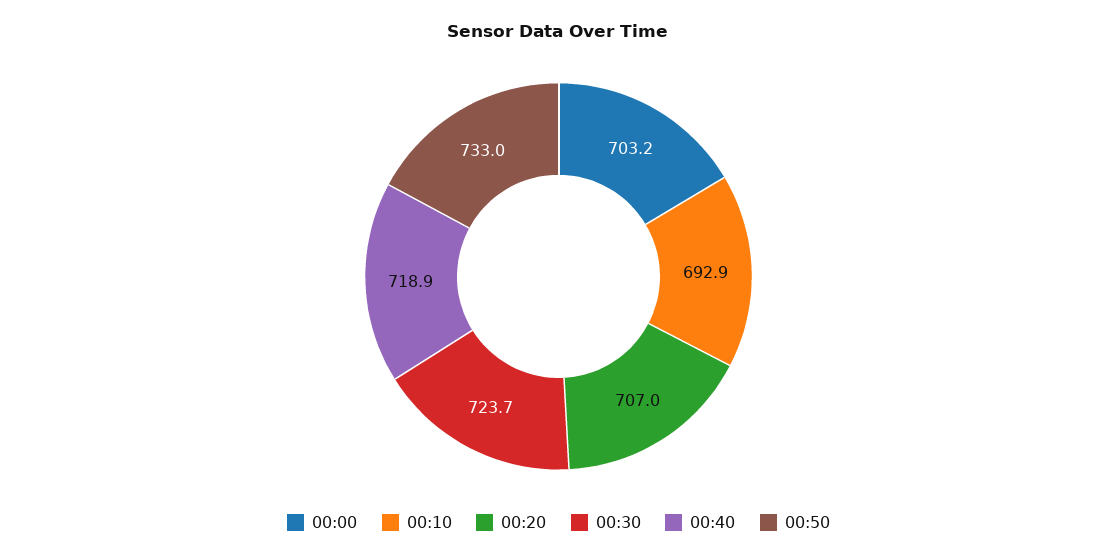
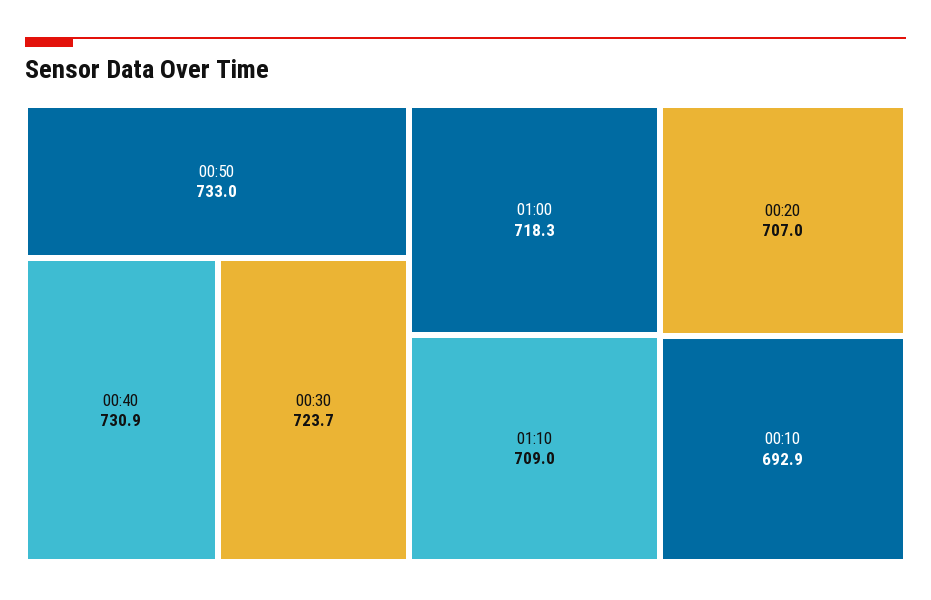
00:00: 703.2 -> none
00:40: 718.9 -> 730.9
01:00: none -> 718.3
01:10: none -> 709

